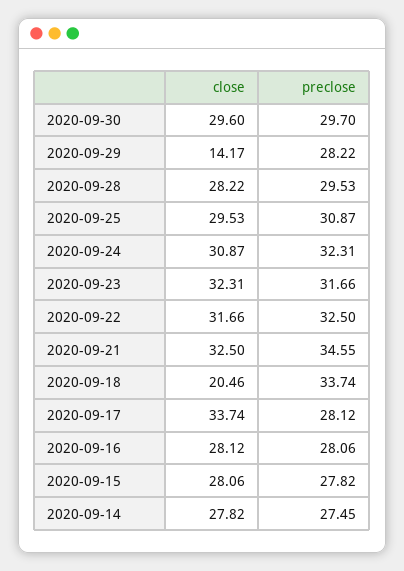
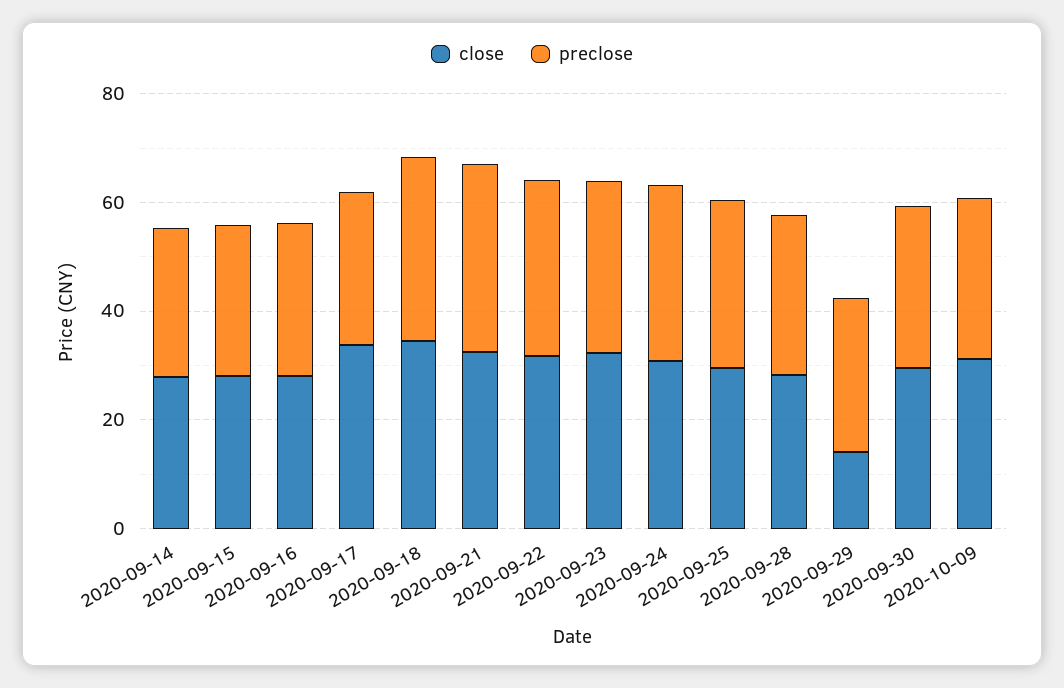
close, 2020-09-18: 20.46 -> 35
close, 2020-10-09: none -> 30
preclose, 2020-10-09: none -> 30

